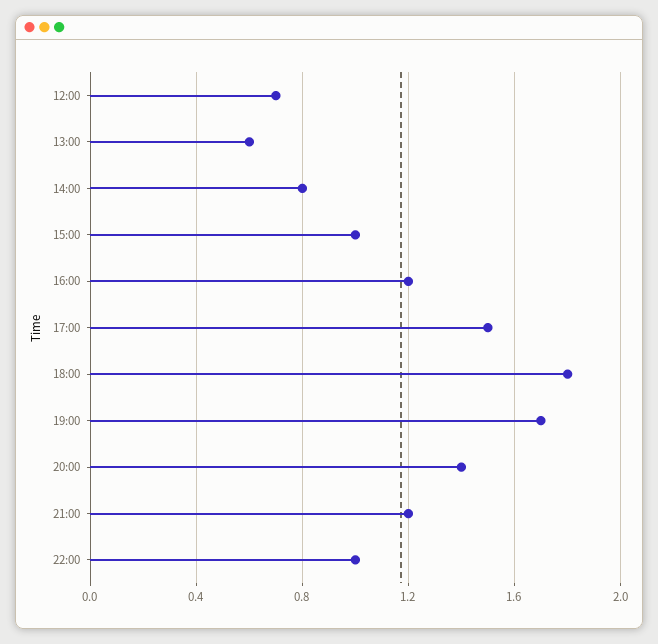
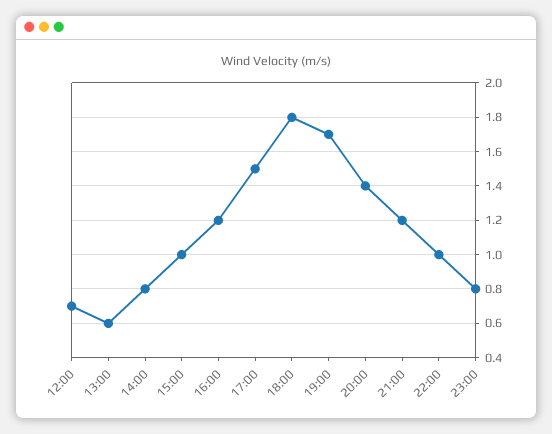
23:00: none -> 0.8

